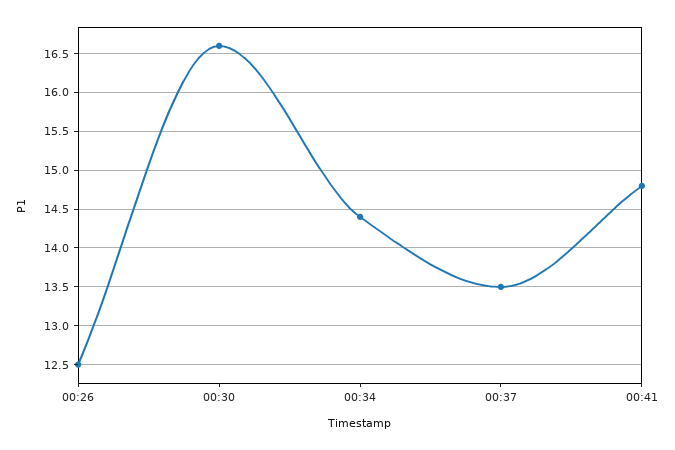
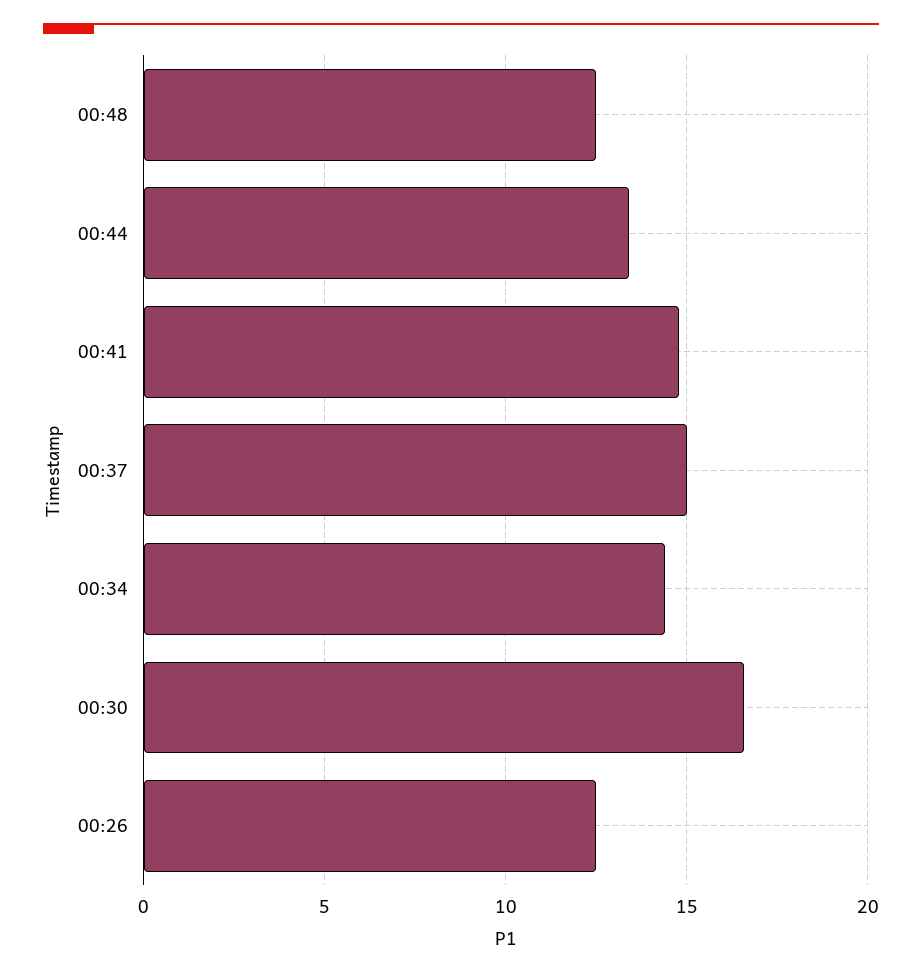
00:37: 13.5 -> 15
00:48: none -> 12.5
00:44: none -> 13.5

